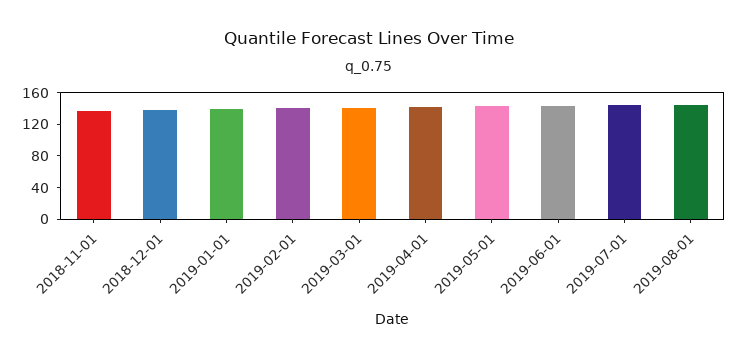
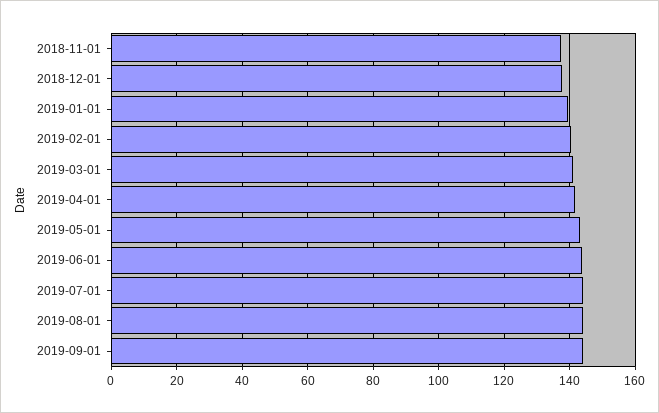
2019-09-01: none -> 144

